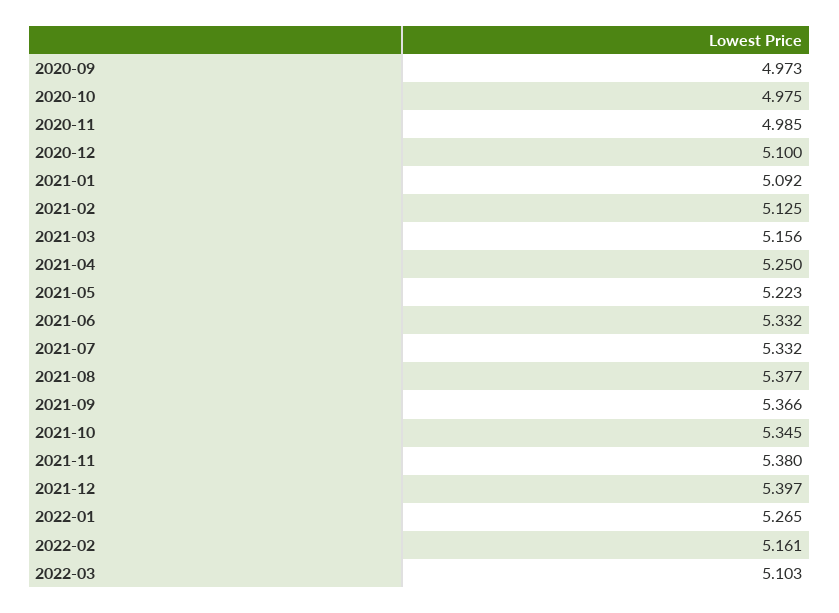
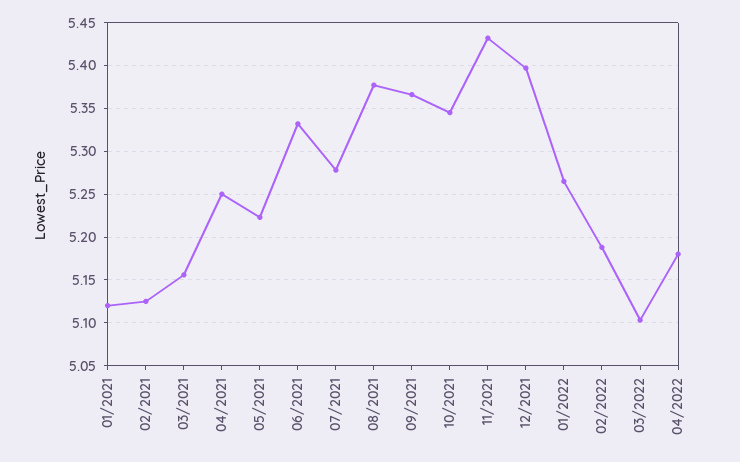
2020-09: 4.973 -> none
2020-10: 4.975 -> none
2020-11: 4.985 -> none
2020-12: 5.1 -> none
2021-01: 5.092 -> 5.12
2021-07: 5.332 -> 5.28
2021-11: 5.38 -> 5.43
2022-02: 5.161 -> 5.19
04/2022: none -> 5.18

